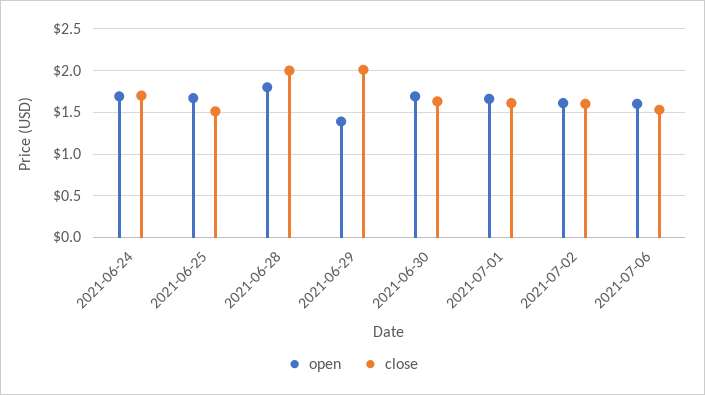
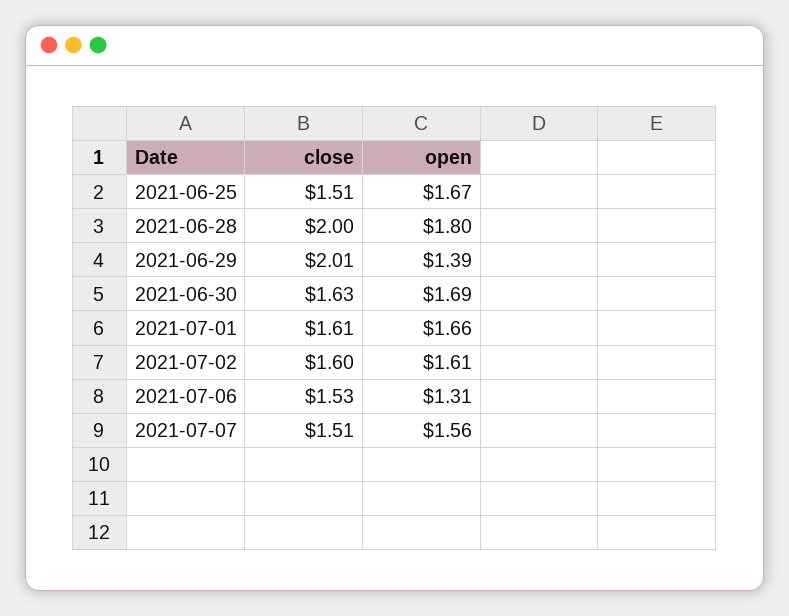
open, 2021-06-24: 1.7 -> none
close, 2021-06-24: 1.7 -> none
open, 2021-07-06: 1.6 -> 1.31
close, 2021-07-07: none -> 1.51
open, 2021-07-07: none -> 1.56

